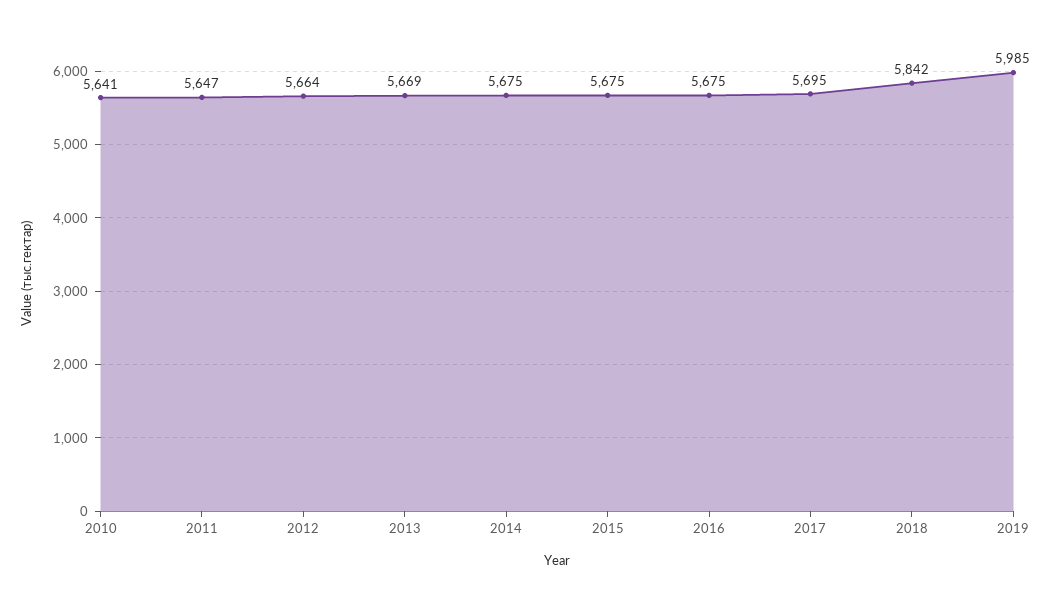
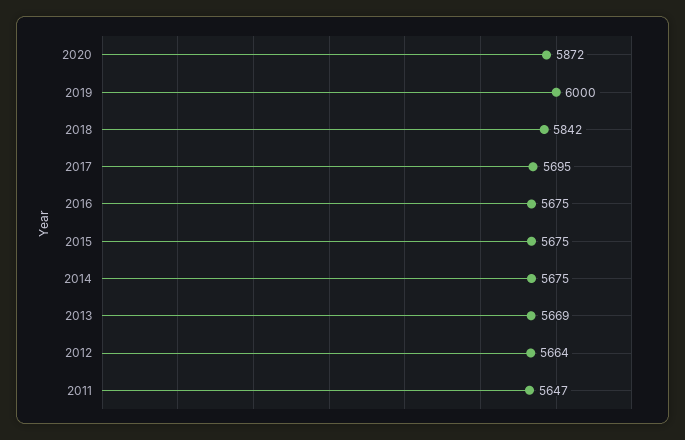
2010: 5641 -> none
2019: 5985 -> 6000
2020: none -> 5872

